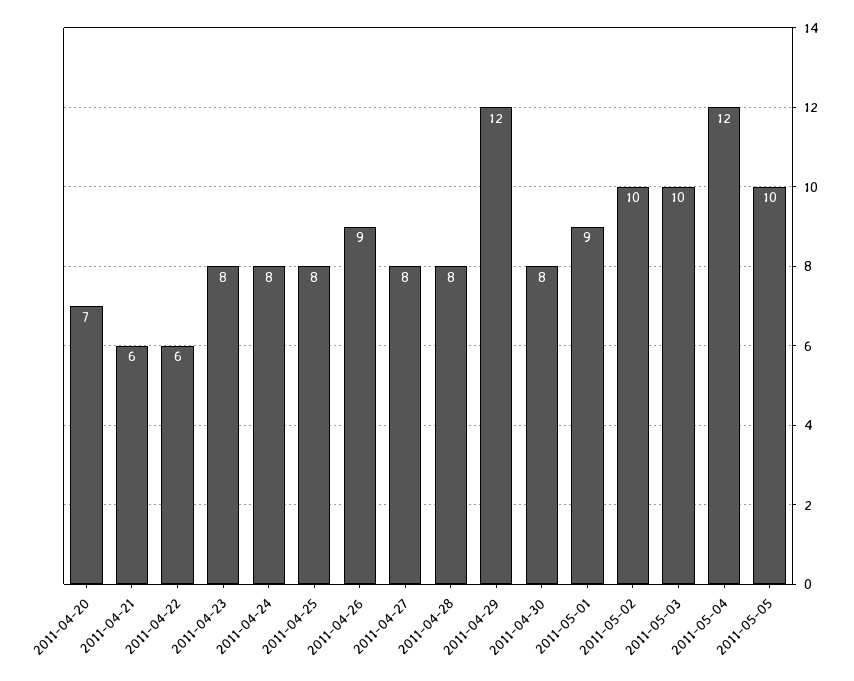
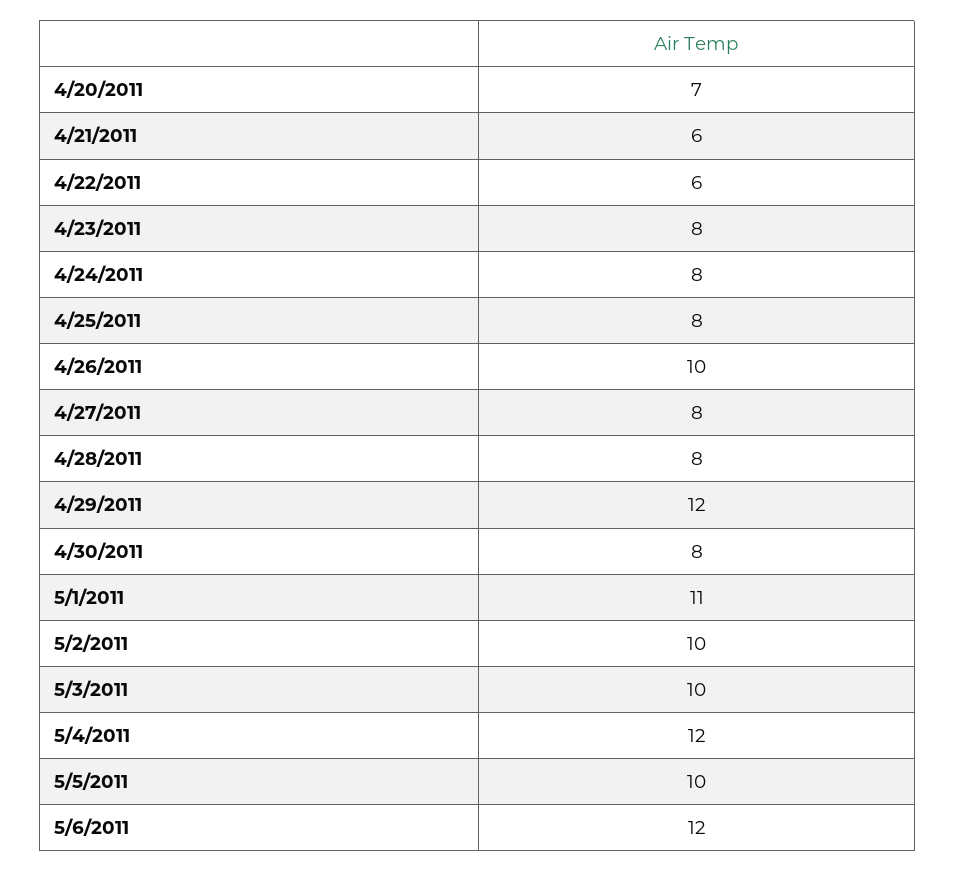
2011-04-26: 9 -> 10
2011-05-01: 9 -> 11
5/6/2011: none -> 12

